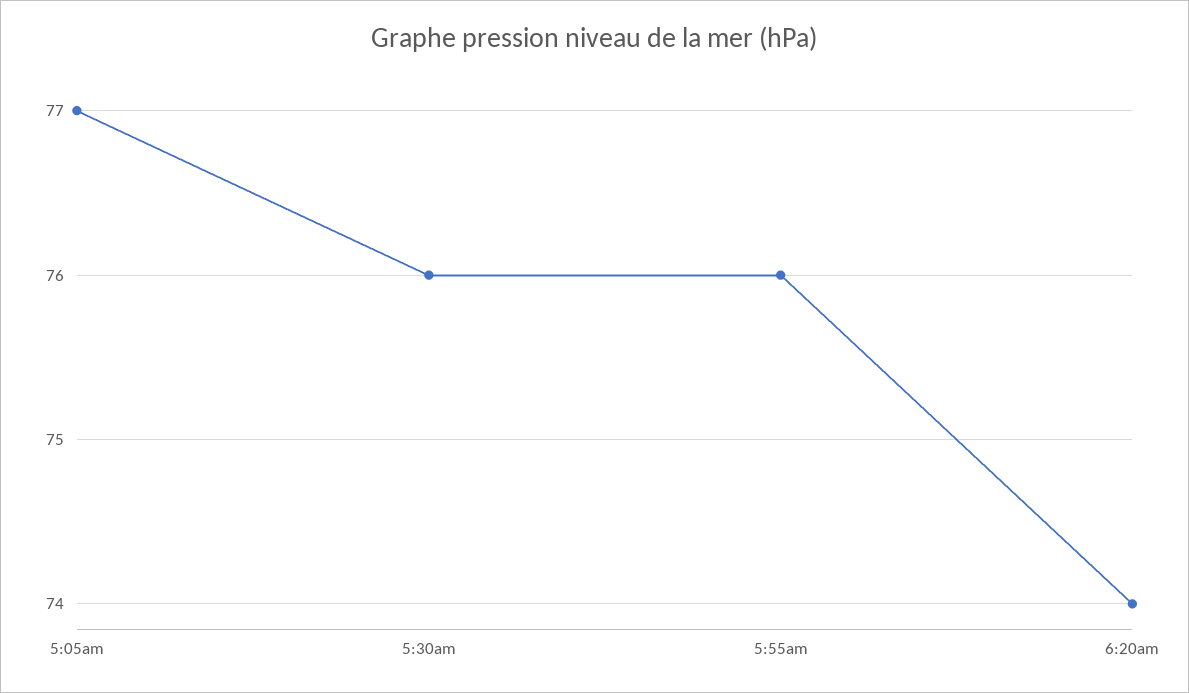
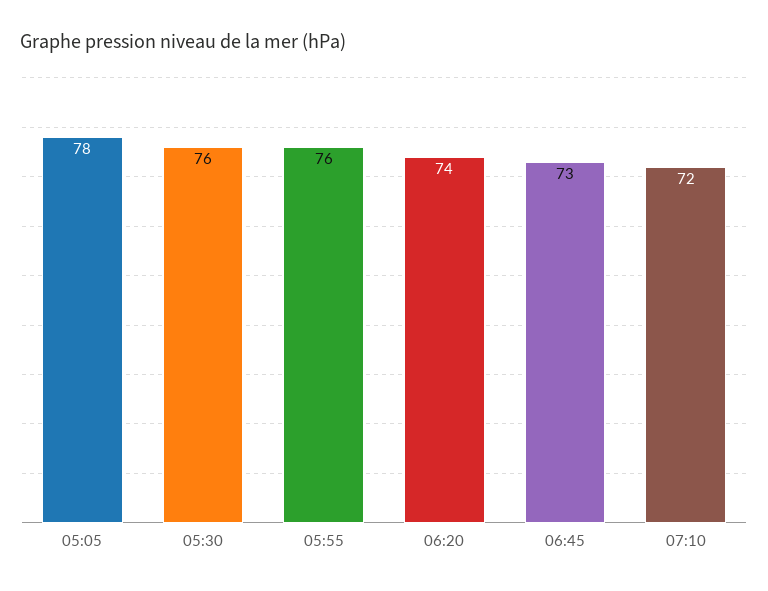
5:05am: 77 -> 78
06:45: none -> 73
07:10: none -> 72

